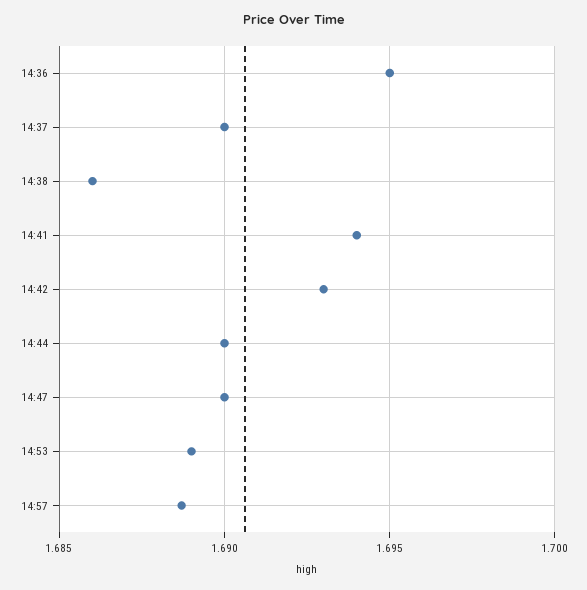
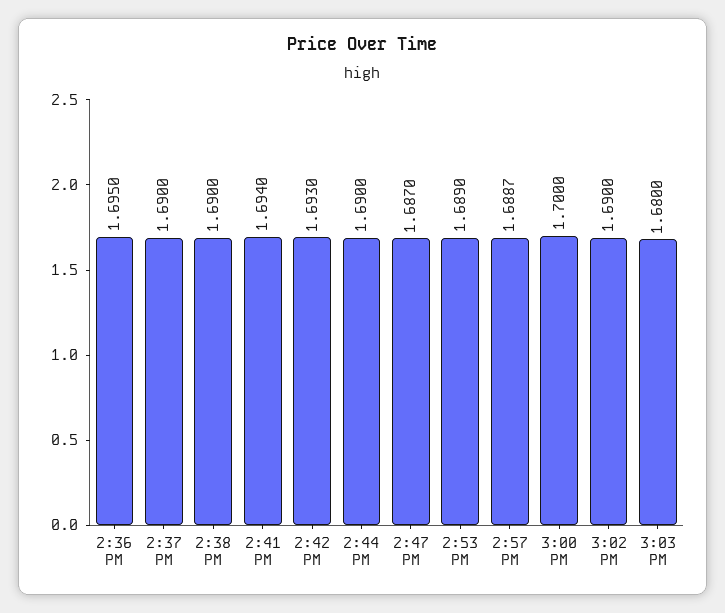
14:38: 1.686 -> 1.69
14:47: 1.69 -> 1.687
3:00 PM: none -> 1.7
3:02 PM: none -> 1.69
3:03 PM: none -> 1.68

